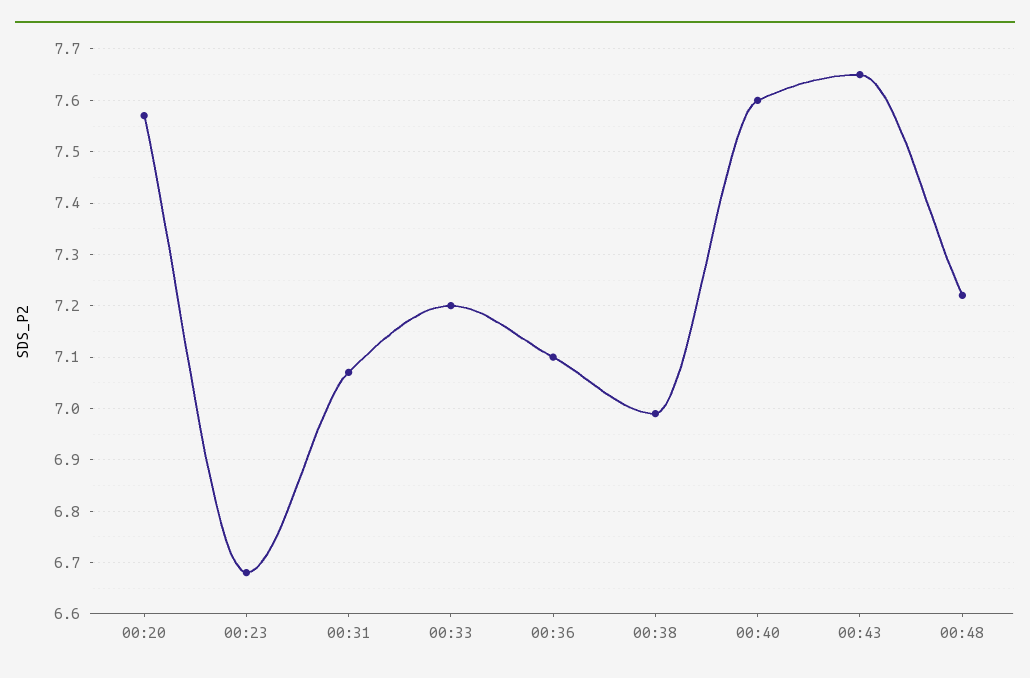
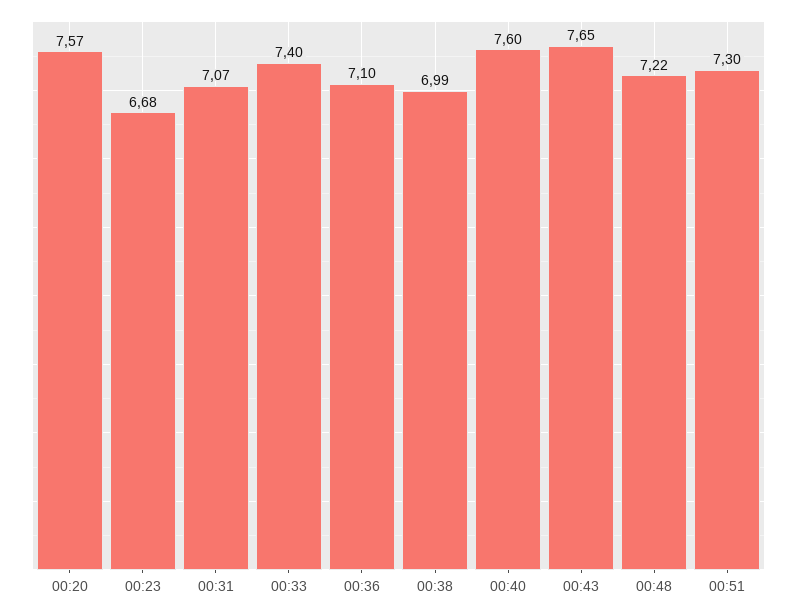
00:33: 7.2 -> 7.4
00:51: none -> 7.3

